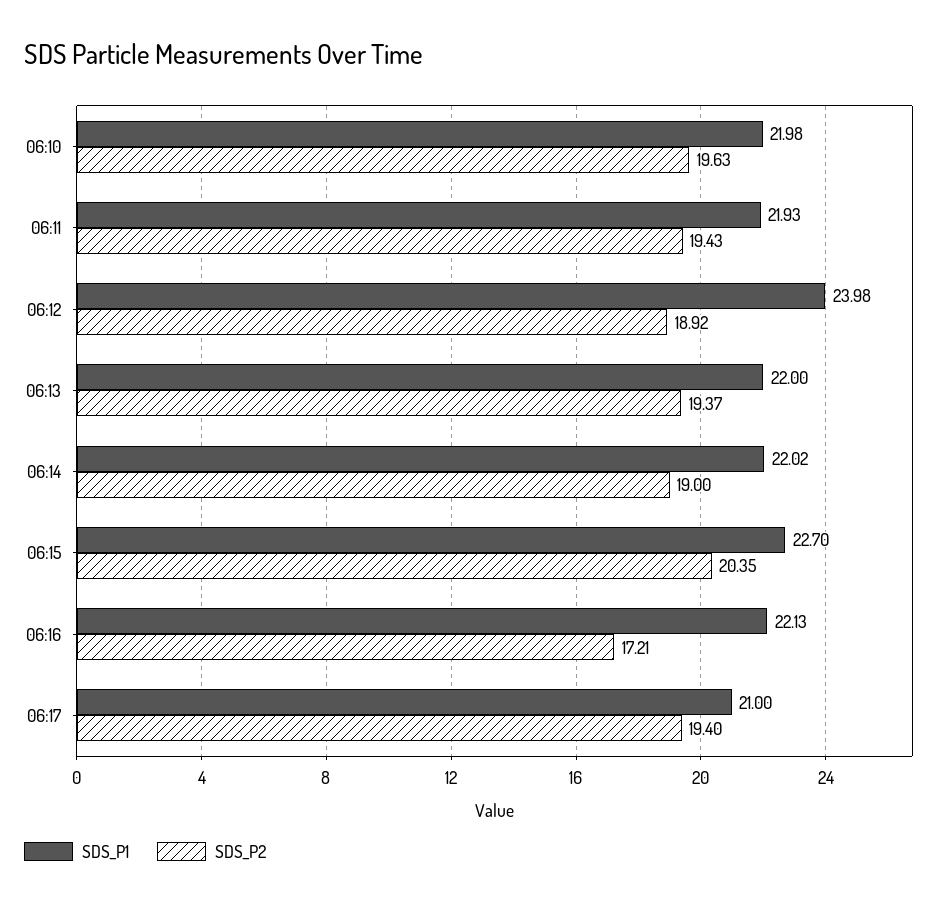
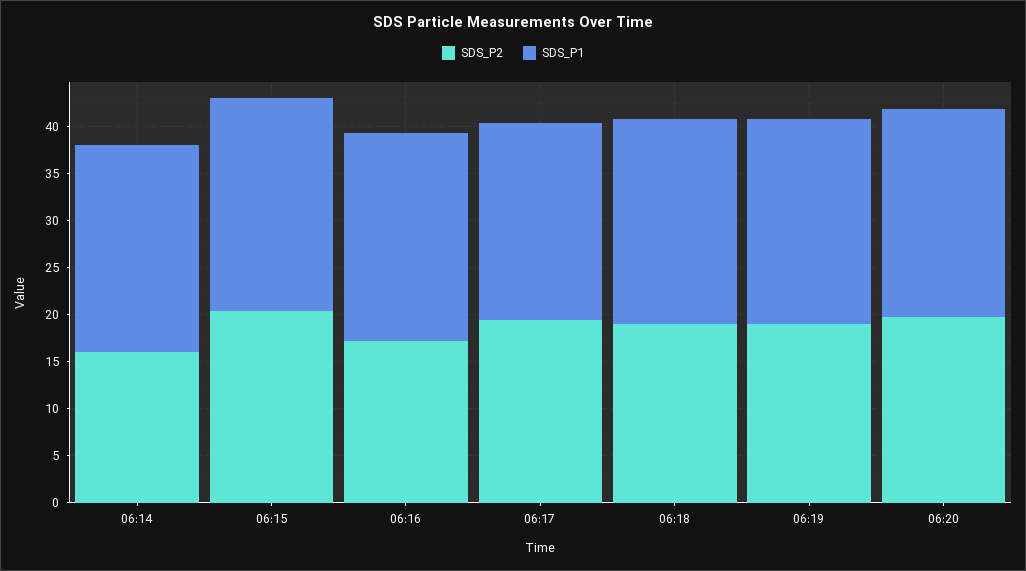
SDS_P1, 06:10: 21.98 -> none
SDS_P2, 06:10: 19.63 -> none
SDS_P1, 06:11: 21.93 -> none
SDS_P2, 06:11: 19.43 -> none
SDS_P1, 06:12: 23.98 -> none
SDS_P2, 06:12: 18.92 -> none
SDS_P1, 06:13: 22 -> none
SDS_P2, 06:13: 19.37 -> none
SDS_P2, 06:14: 19 -> 16
SDS_P2, 06:18: none -> 19
SDS_P1, 06:18: none -> 22
SDS_P2, 06:19: none -> 19
SDS_P1, 06:19: none -> 22
SDS_P2, 06:20: none -> 20
SDS_P1, 06:20: none -> 22

